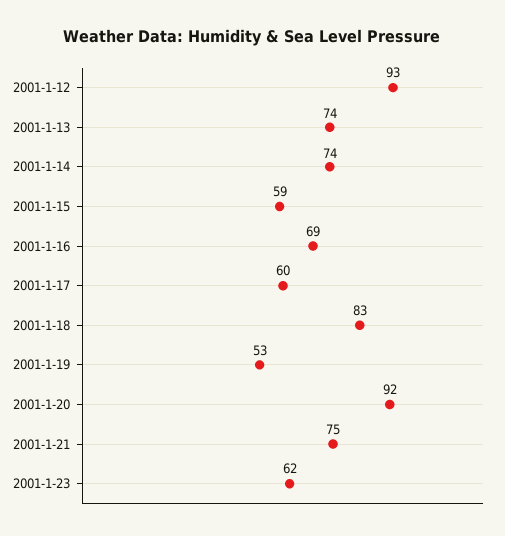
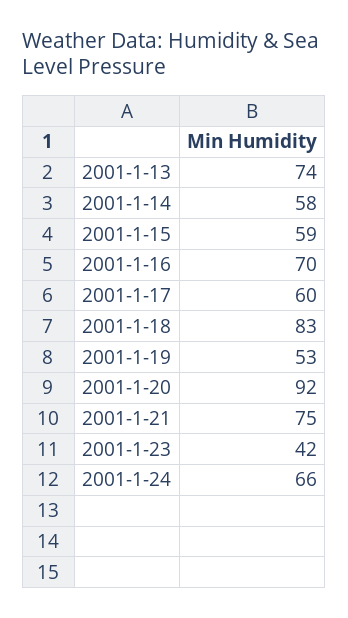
2001-1-12: 93 -> none
2001-1-14: 74 -> 58
2001-1-16: 69 -> 70
2001-1-23: 62 -> 42
2001-1-24: none -> 66

